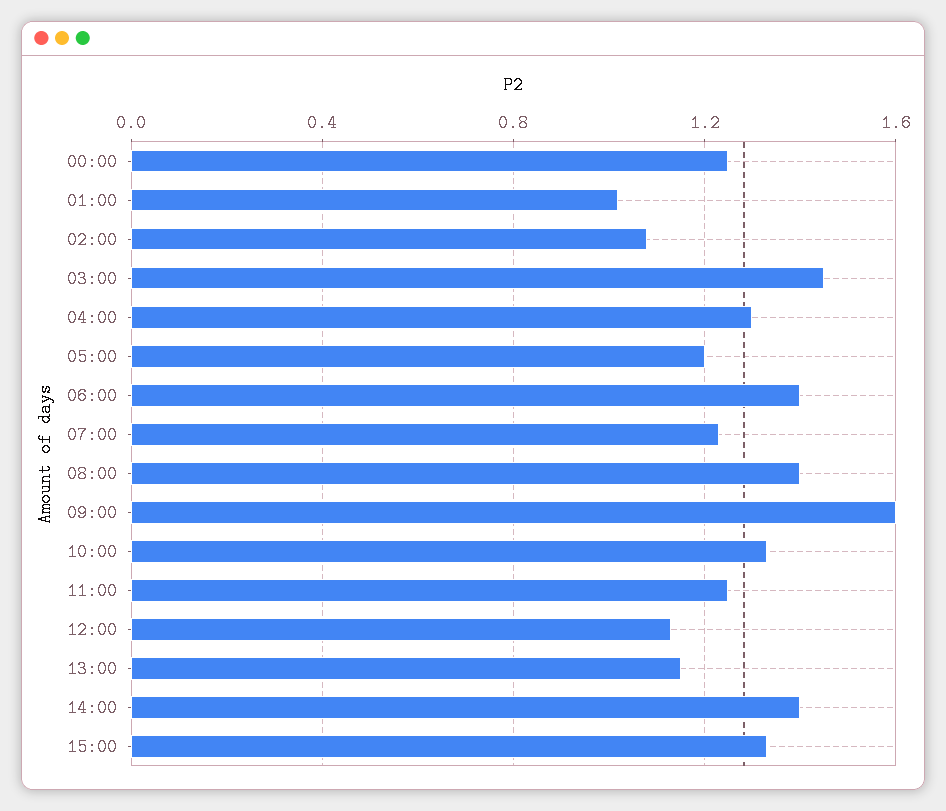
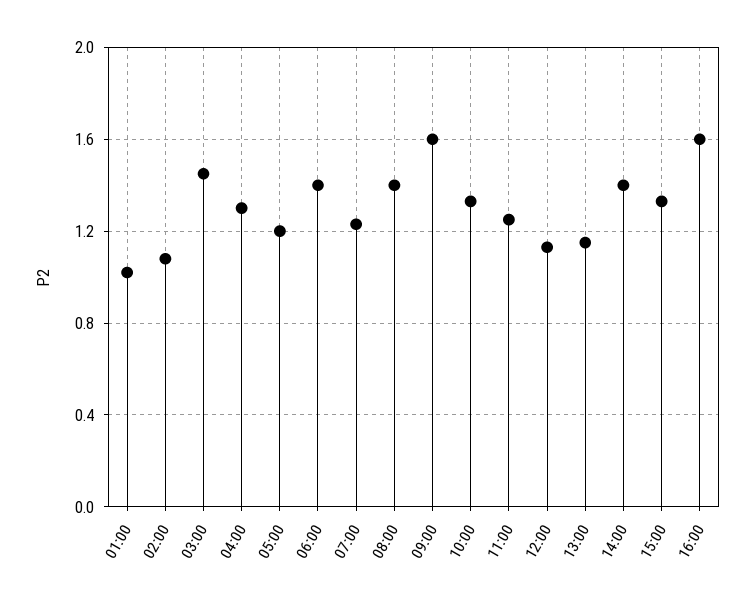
00:00: 1.25 -> none
16:00: none -> 1.6

